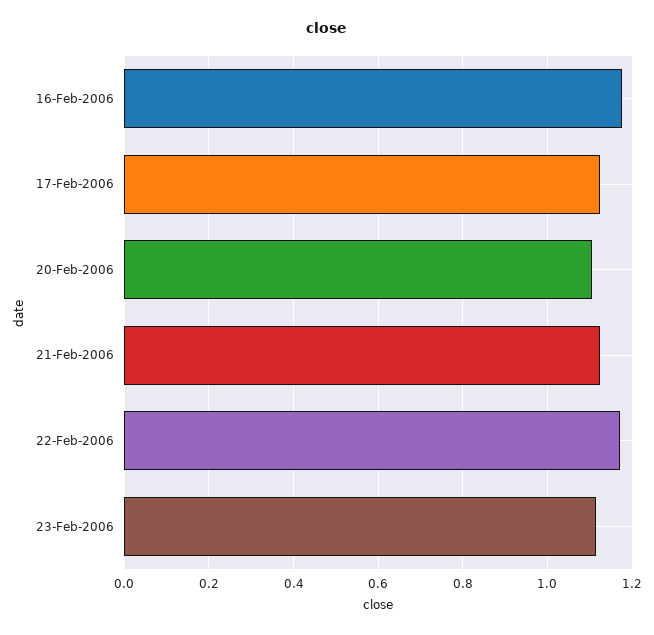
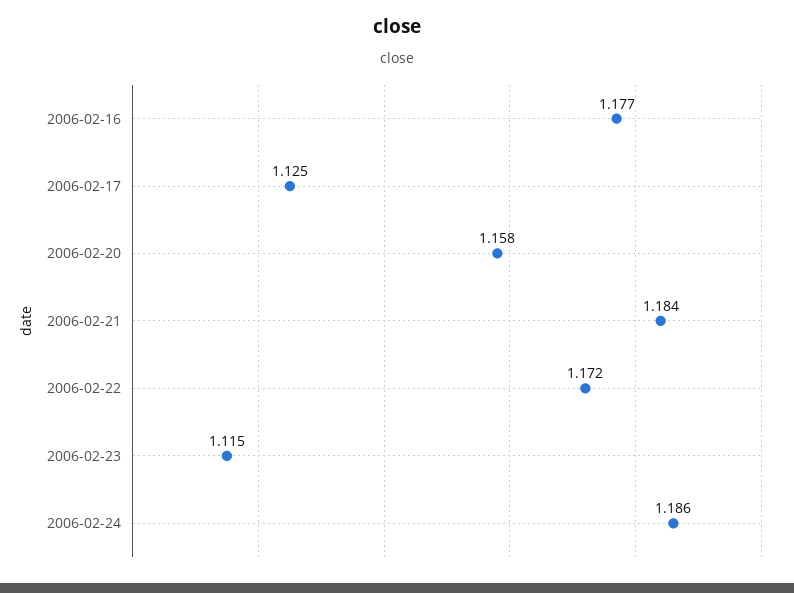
20-Feb-2006: 1.1 -> 1.158
21-Feb-2006: 1.12 -> 1.184
2006-02-24: none -> 1.186

